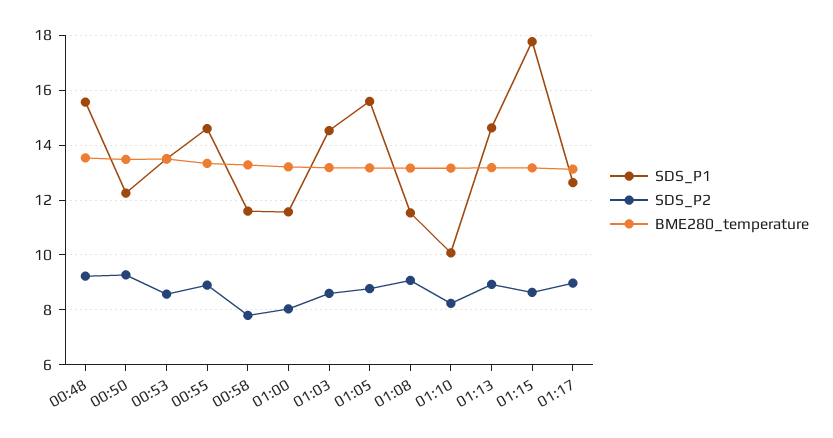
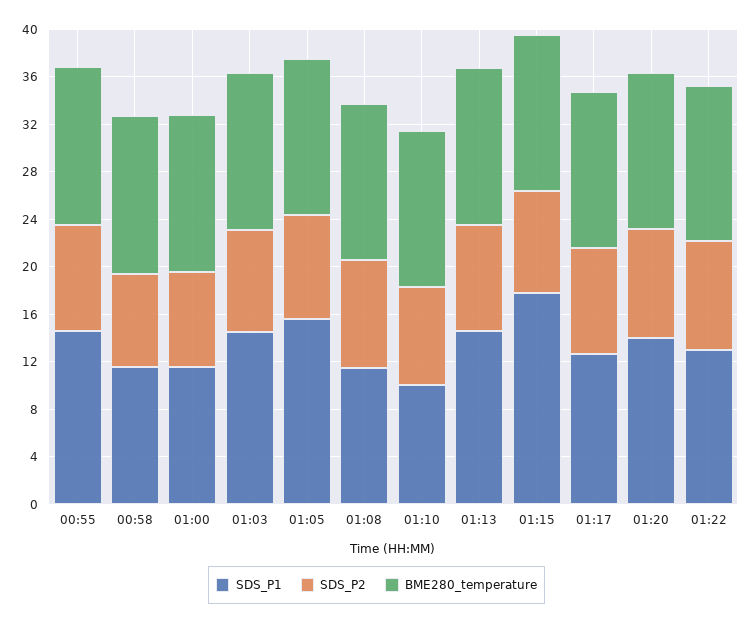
SDS_P1, 00:48: 15.5 -> none
SDS_P2, 00:48: 9.25 -> none
BME280_temperature, 00:48: 13.5 -> none
SDS_P1, 00:50: 12.25 -> none
SDS_P2, 00:50: 9.25 -> none
BME280_temperature, 00:50: 13.5 -> none
SDS_P1, 00:53: 13.5 -> none
SDS_P2, 00:53: 8.5 -> none
BME280_temperature, 00:53: 13.5 -> none
SDS_P1, 01:20: none -> 14
SDS_P2, 01:20: none -> 9
BME280_temperature, 01:20: none -> 13
SDS_P1, 01:22: none -> 13
SDS_P2, 01:22: none -> 9
BME280_temperature, 01:22: none -> 13

